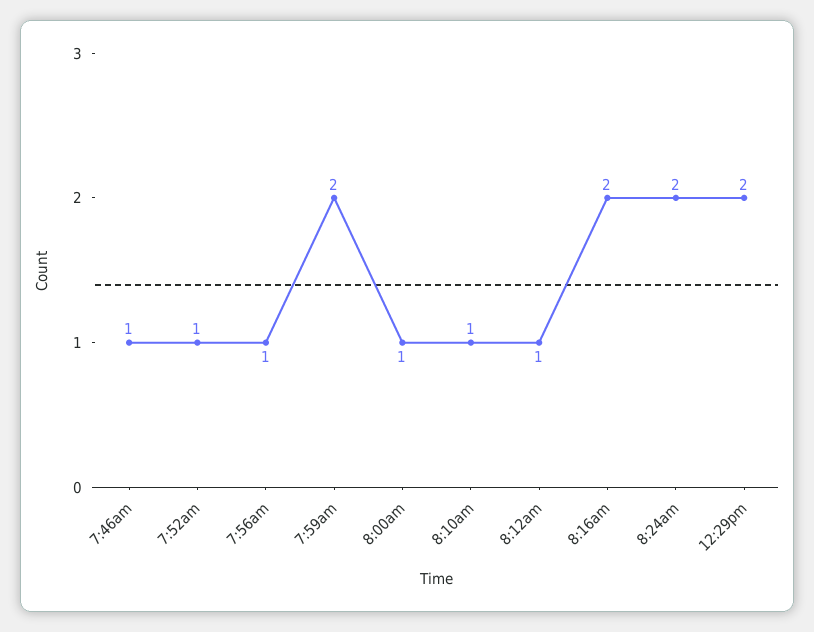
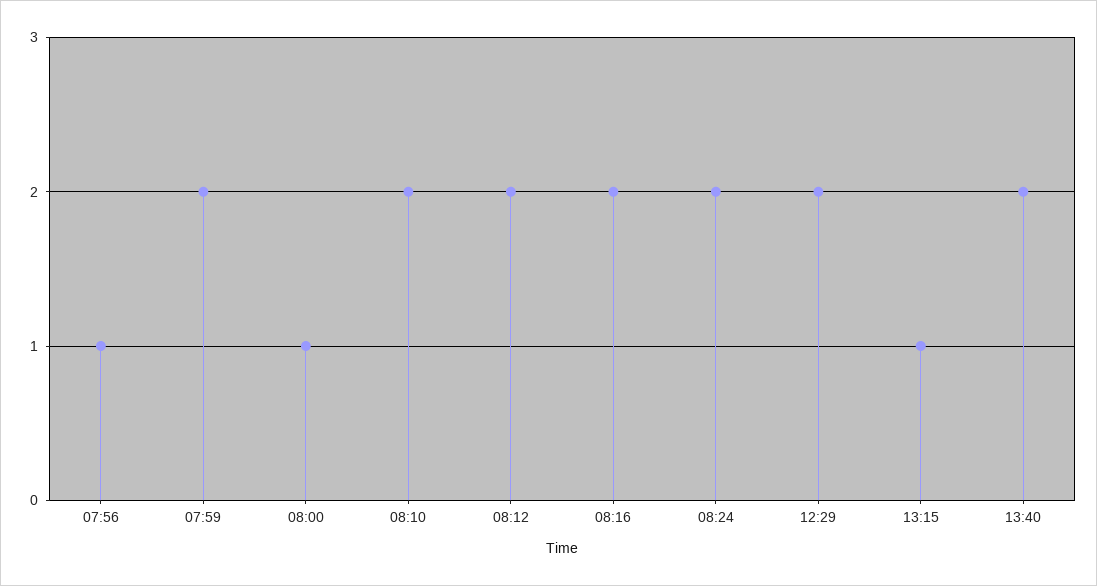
7:46am: 1 -> none
7:52am: 1 -> none
8:10am: 1 -> 2
8:12am: 1 -> 2
13:15: none -> 1
13:40: none -> 2

